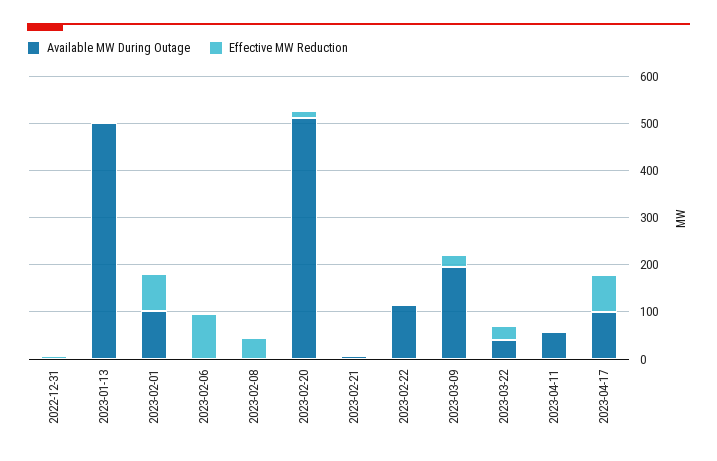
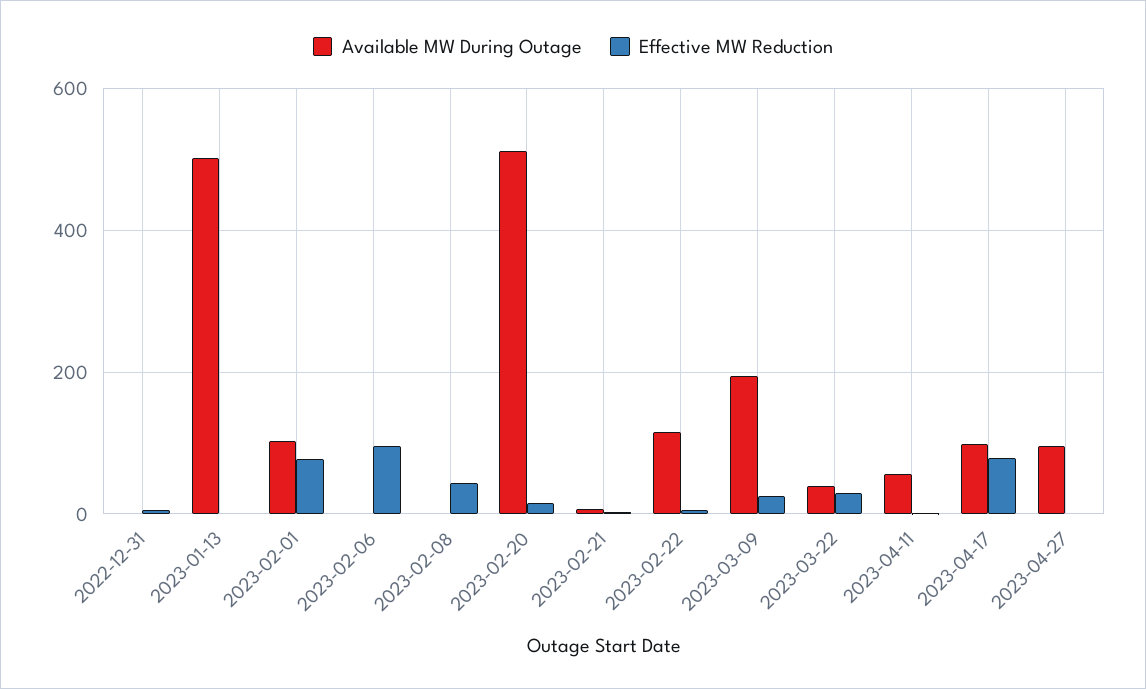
Available MW During Outage, 2023-04-27: none -> 100
Effective MW Reduction, 2023-04-27: none -> 0

